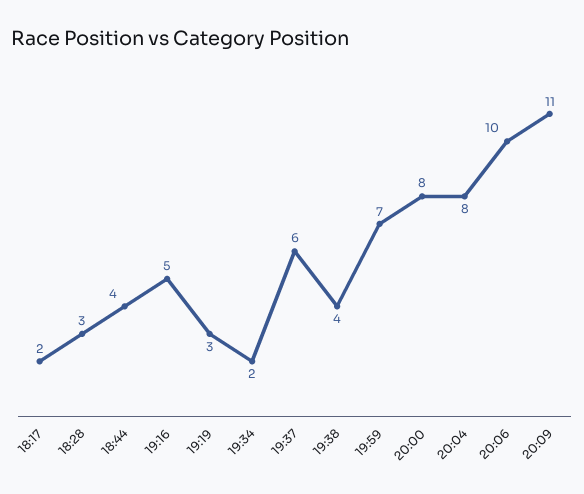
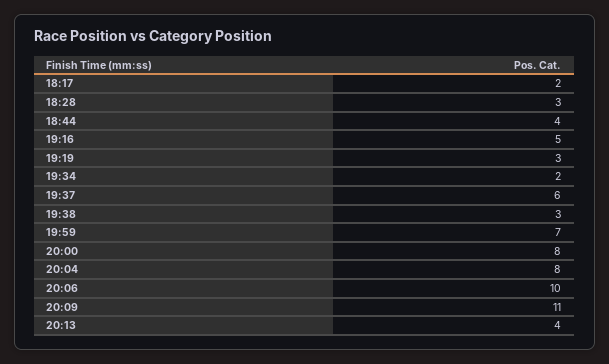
19:38: 4 -> 3
20:13: none -> 4

